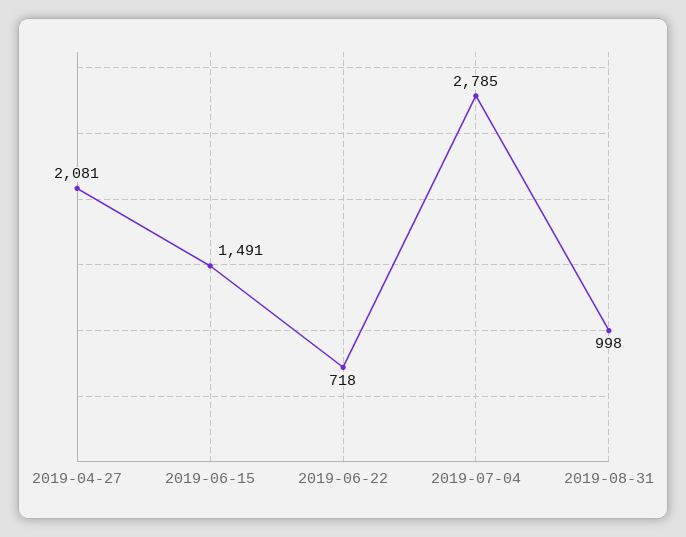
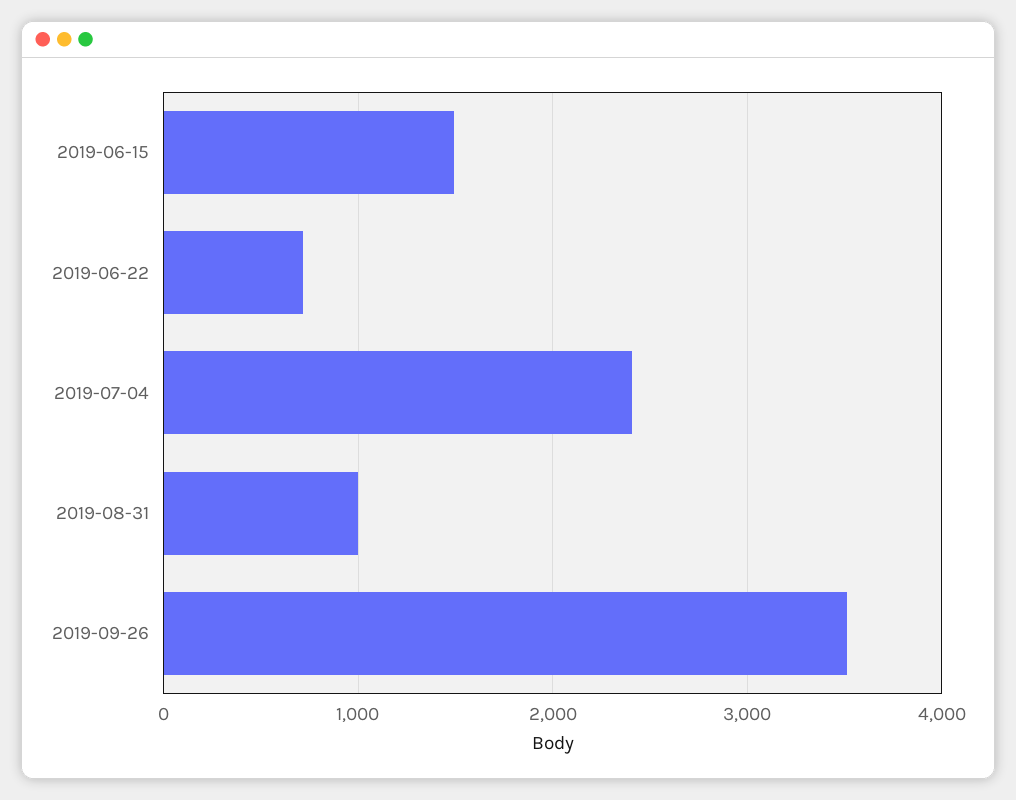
2019-04-27: 2081 -> none
2019-07-04: 2785 -> 2400
2019-09-26: none -> 3500

